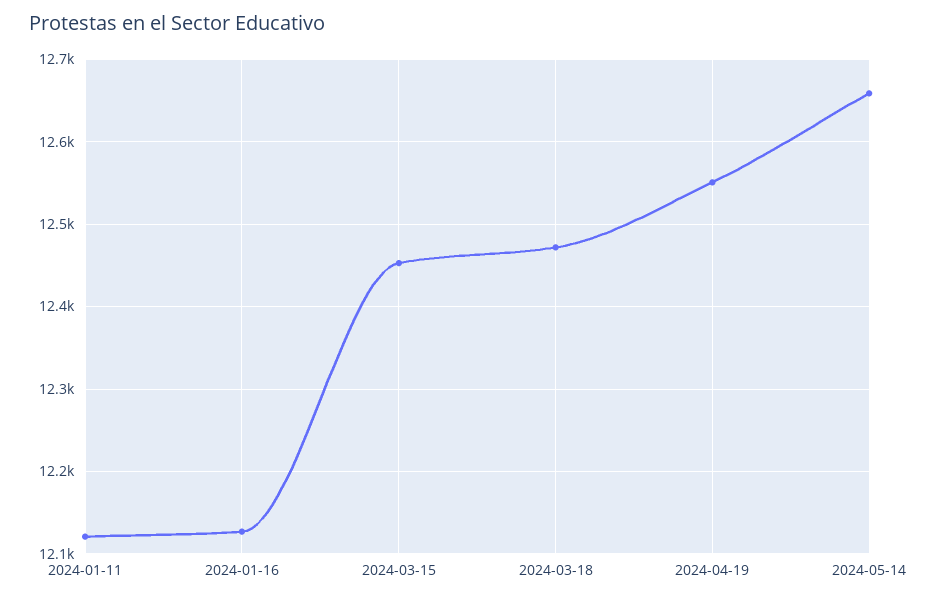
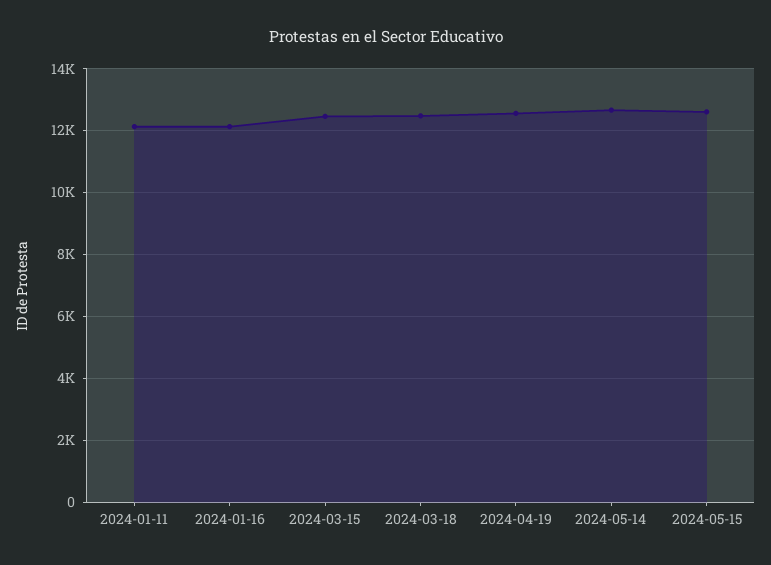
2024-05-15: none -> 12600

